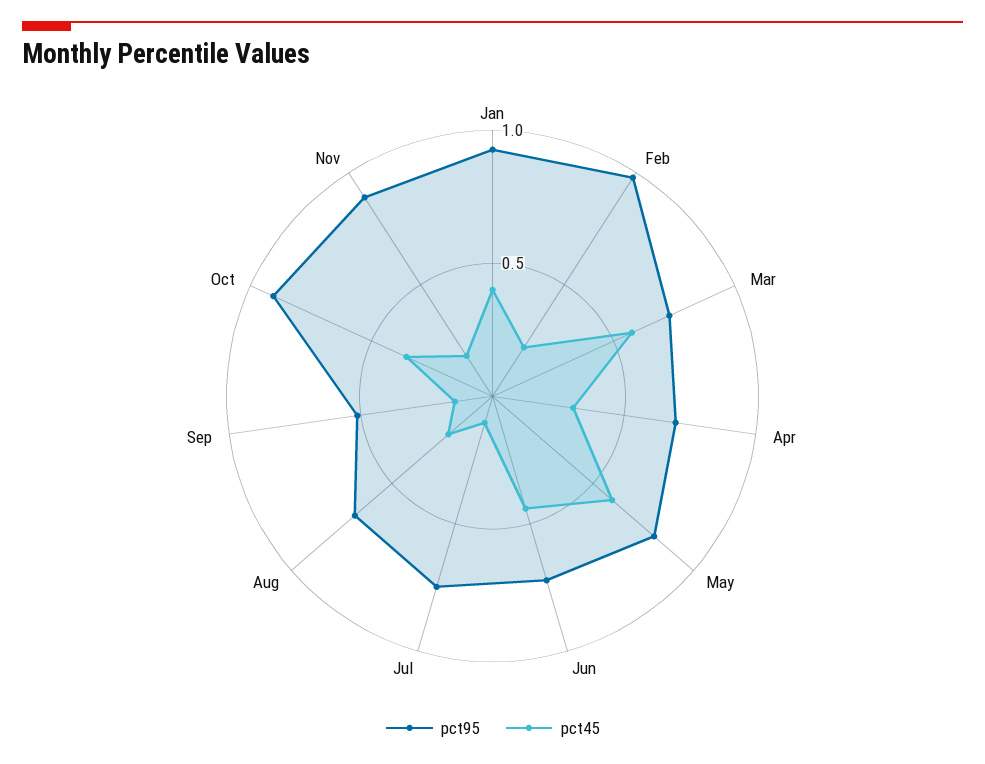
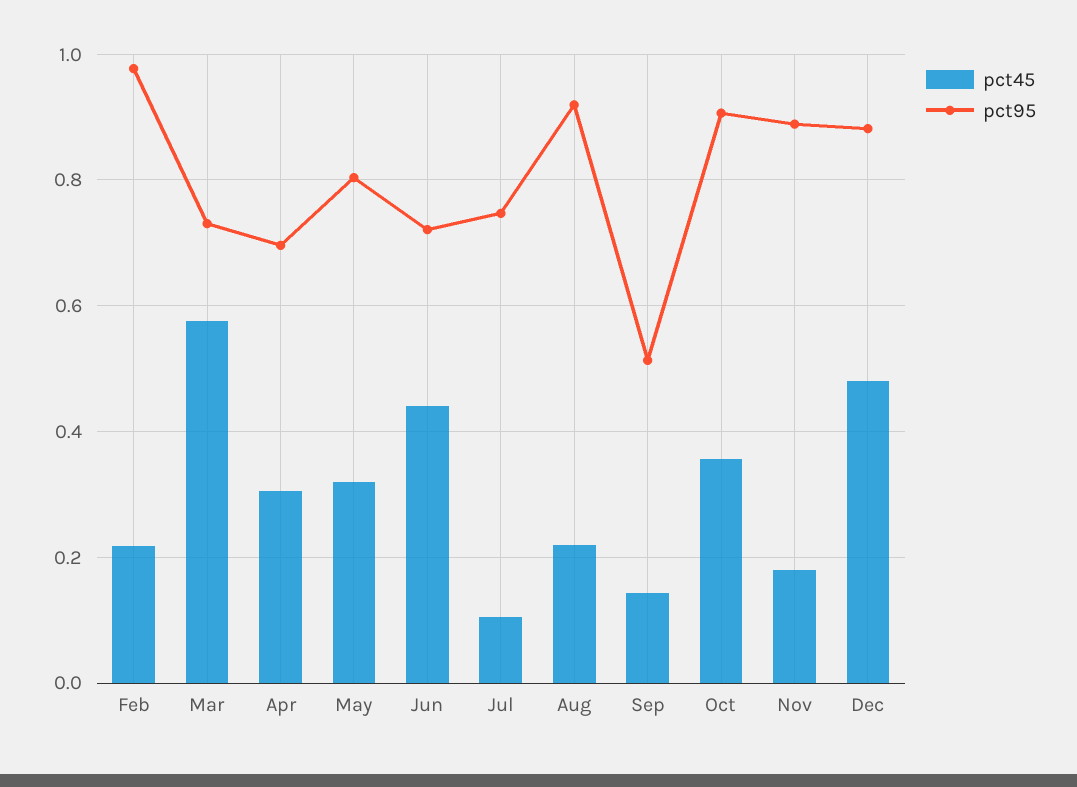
pct95, Jan: 0.9 -> none
pct45, Jan: 0.4 -> none
pct45, May: 0.6 -> 0.32
pct95, Aug: 0.7 -> 0.92
pct45, Dec: none -> 0.48
pct95, Dec: none -> 0.88

